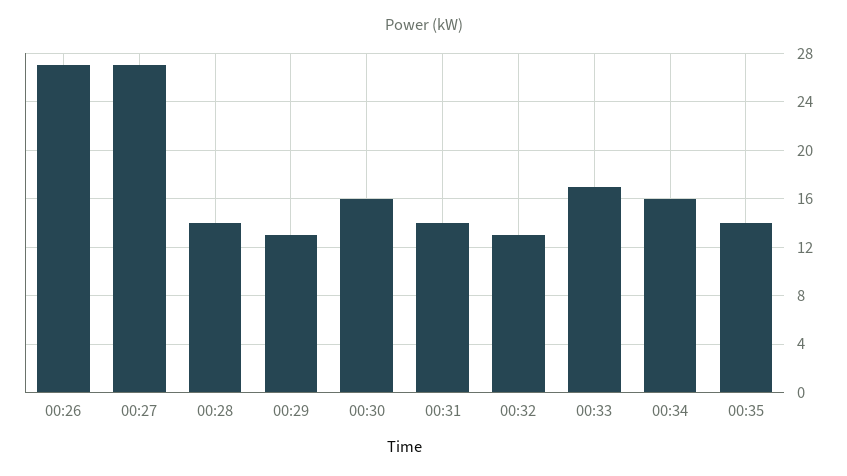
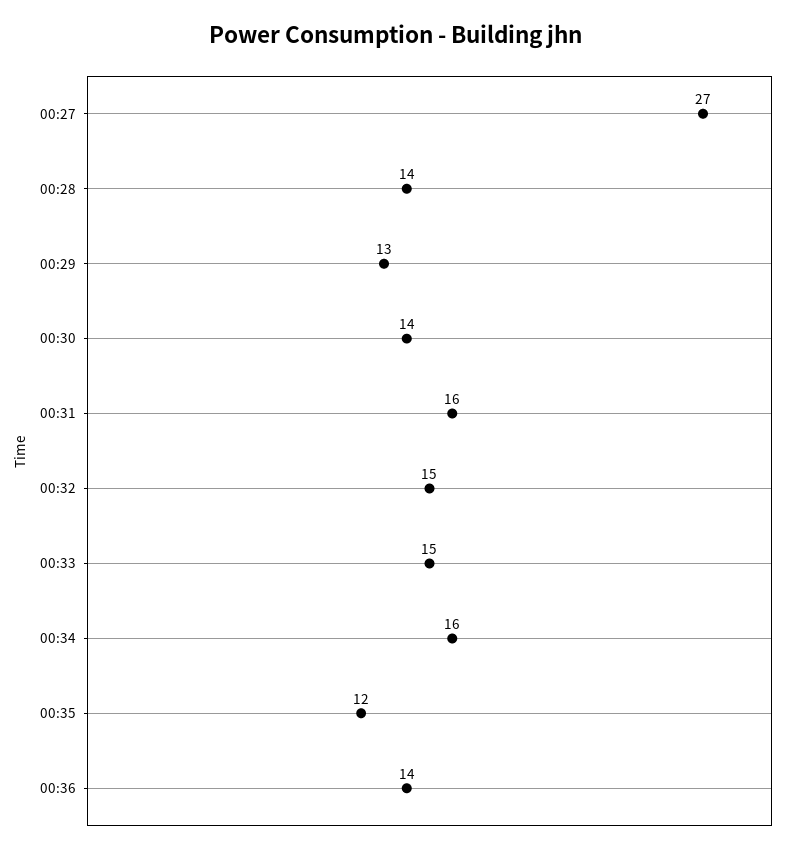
00:26: 27 -> none
00:30: 16 -> 14
00:31: 14 -> 16
00:32: 13 -> 15
00:33: 17 -> 15
00:35: 14 -> 12
00:36: none -> 14

